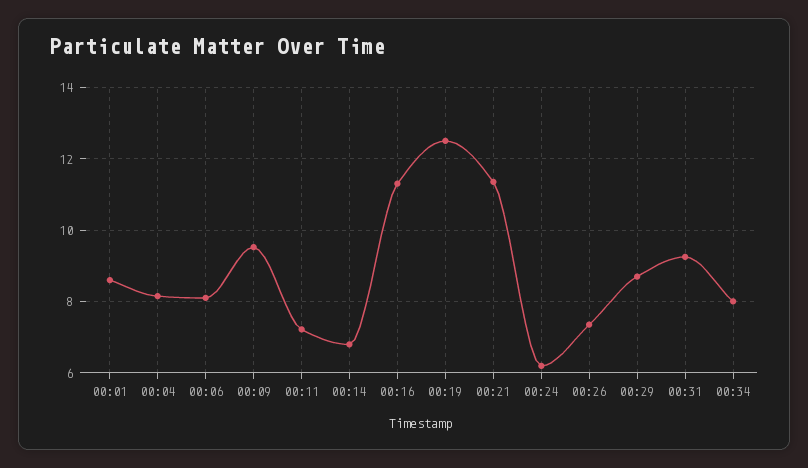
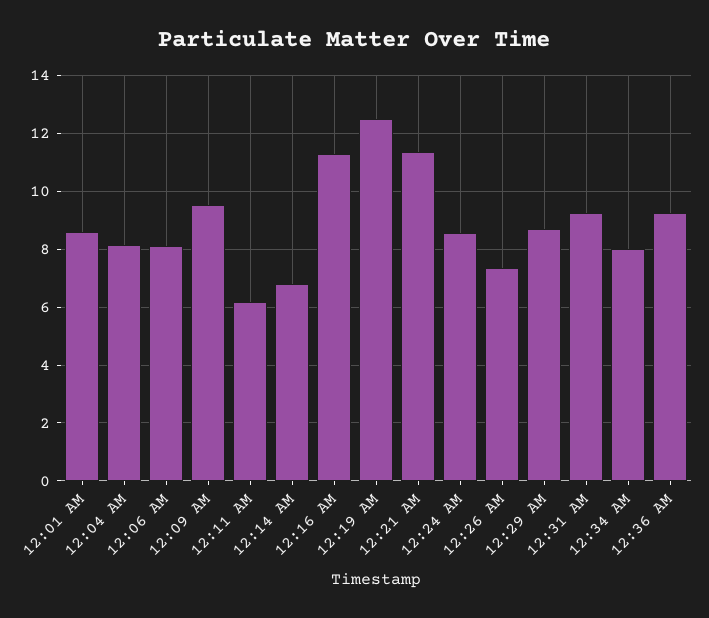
00:11: 7.2 -> 6.25
00:24: 6.2 -> 8.5
12:36 AM: none -> 9.25

